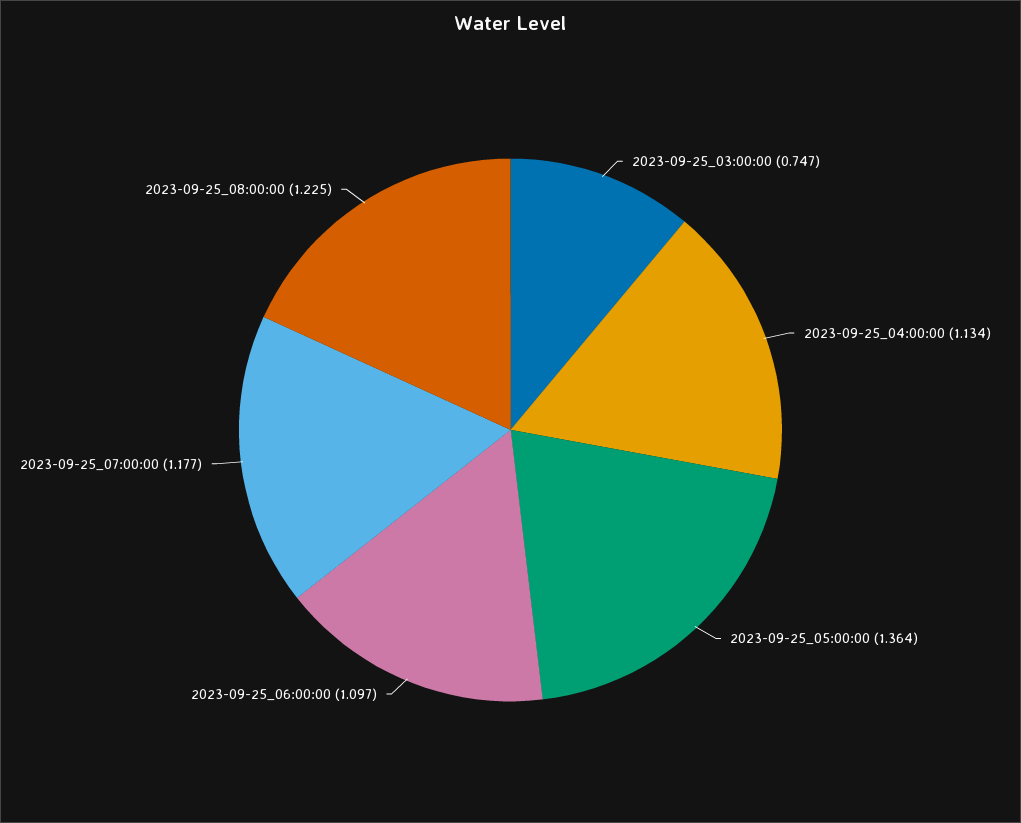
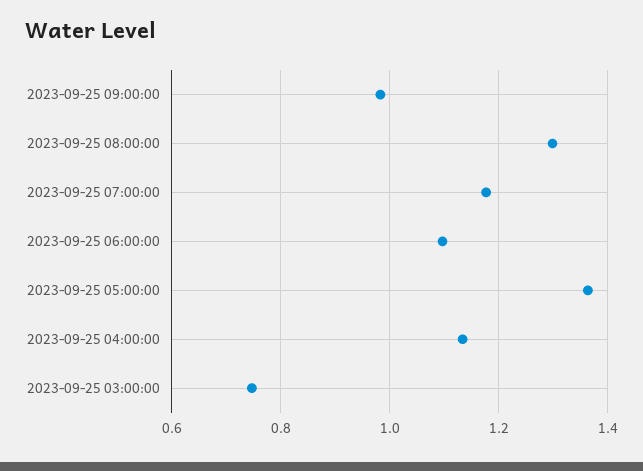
2023-09-25_08:00:00: 1.225 -> 1.3
2023-09-25 09:00:00: none -> 0.98

